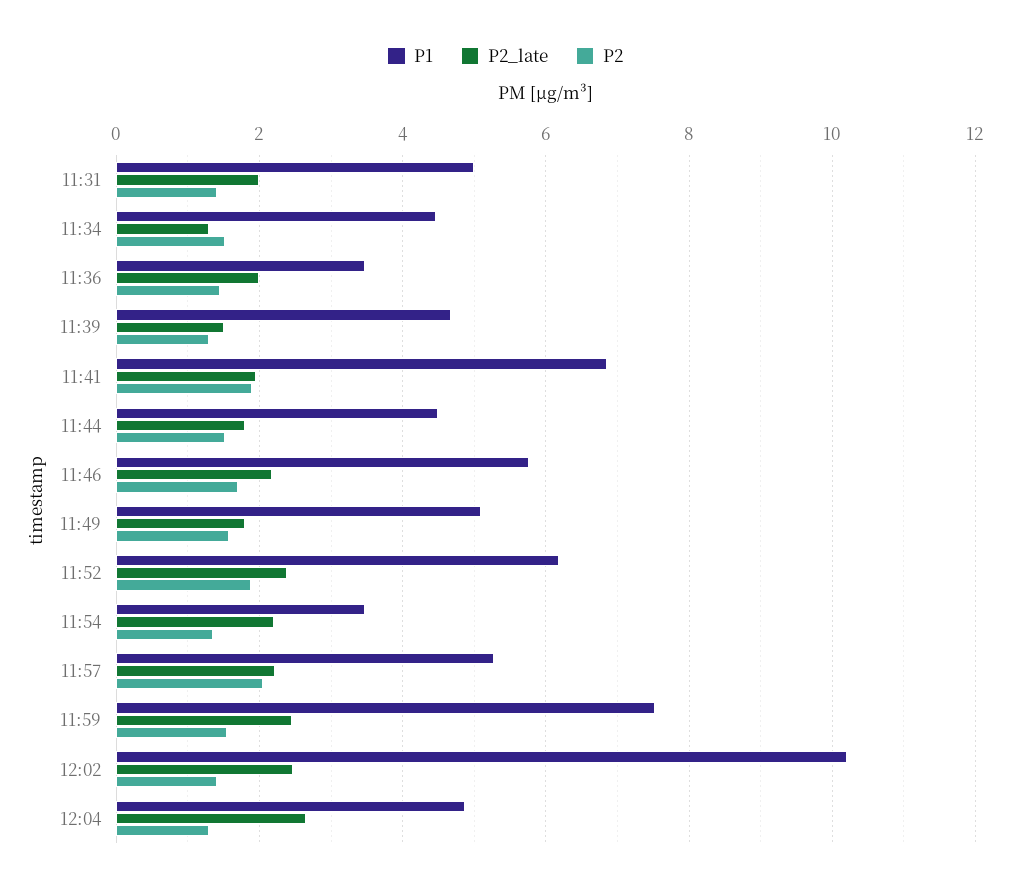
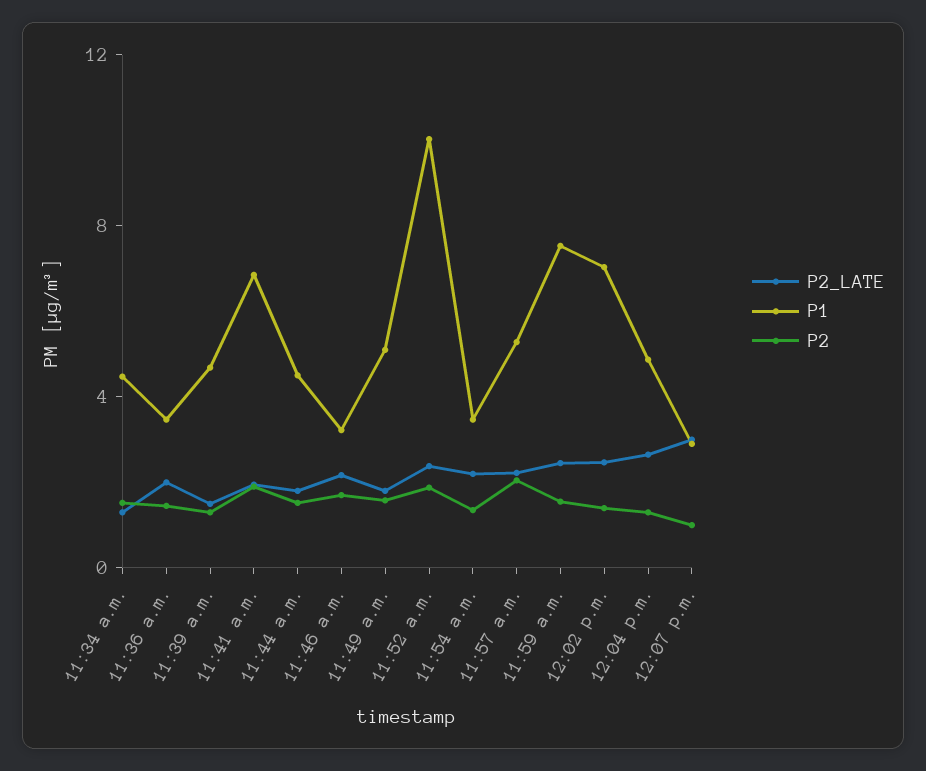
P1, 11:31: 5 -> none
P2_late, 11:31: 2 -> none
P2, 11:31: 1.4 -> none
P1, 11:46: 5.8 -> 3
P1, 11:52: 6.2 -> 10
P1, 12:02: 10.2 -> 7
P2_late, 12:07 p.m.: none -> 3
P1, 12:07 p.m.: none -> 3
P2, 12:07 p.m.: none -> 1

